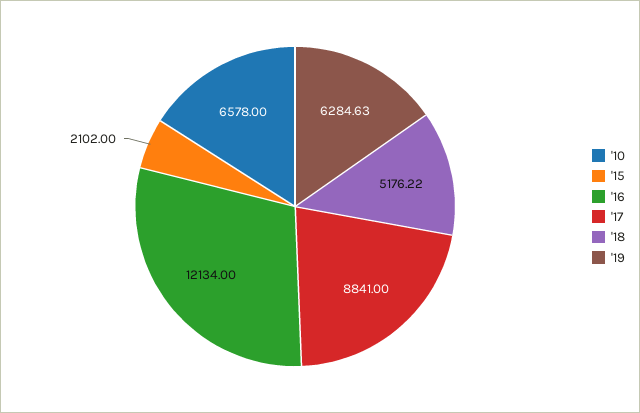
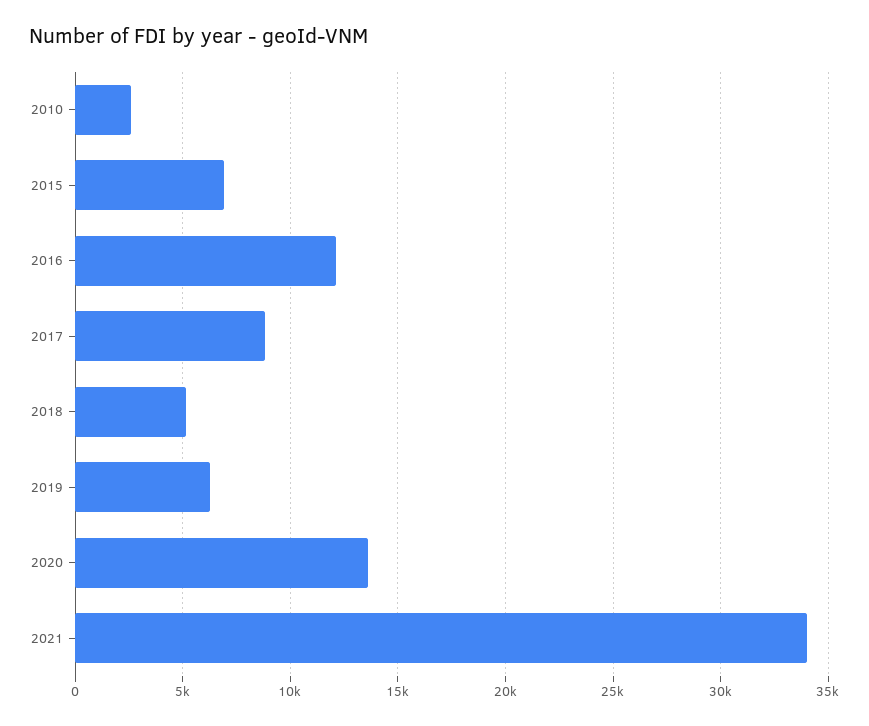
'10: 6578 -> 2500
'15: 2102 -> 7000
2020: none -> 13500
2021: none -> 34000

